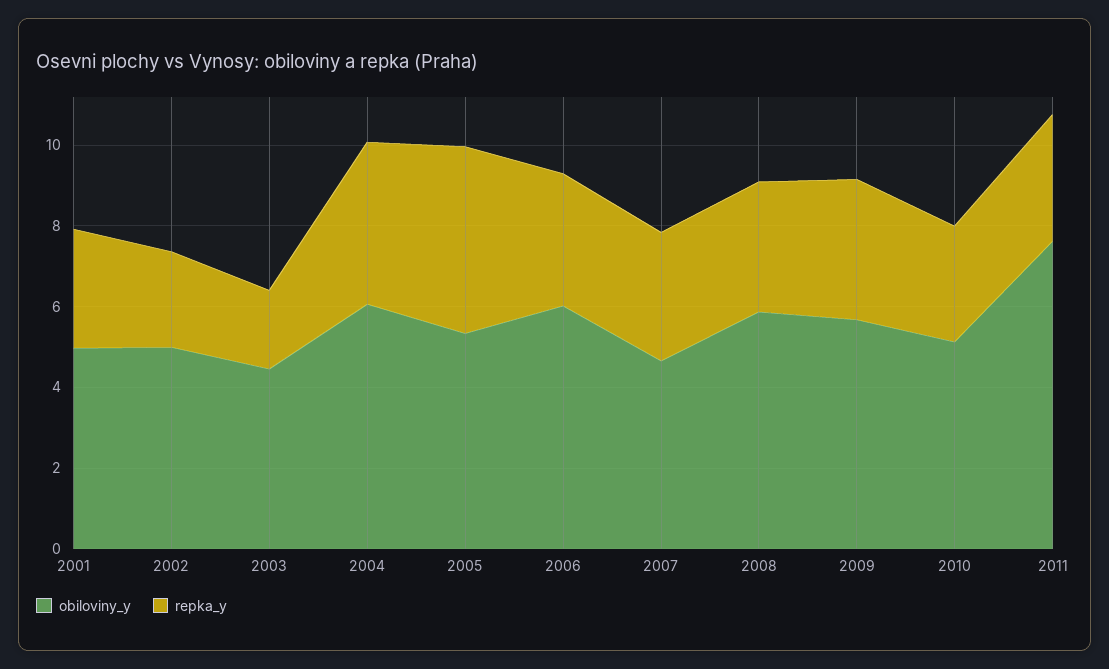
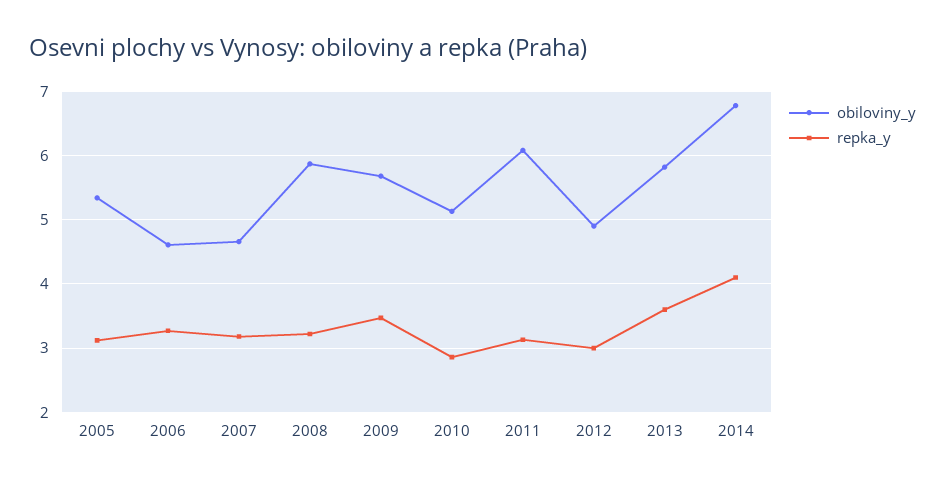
obiloviny_y, 2001: 5 -> none
repka_y, 2001: 3 -> none
obiloviny_y, 2002: 5 -> none
repka_y, 2002: 2.5 -> none
obiloviny_y, 2003: 4.5 -> none
repka_y, 2003: 2 -> none
obiloviny_y, 2004: 6 -> none
repka_y, 2004: 4 -> none
repka_y, 2005: 4.5 -> 3.1
obiloviny_y, 2006: 6 -> 4.6
obiloviny_y, 2011: 7.5 -> 6.1
obiloviny_y, 2012: none -> 4.9
repka_y, 2012: none -> 3
obiloviny_y, 2013: none -> 5.8
repka_y, 2013: none -> 3.6
obiloviny_y, 2014: none -> 6.8
repka_y, 2014: none -> 4.1

